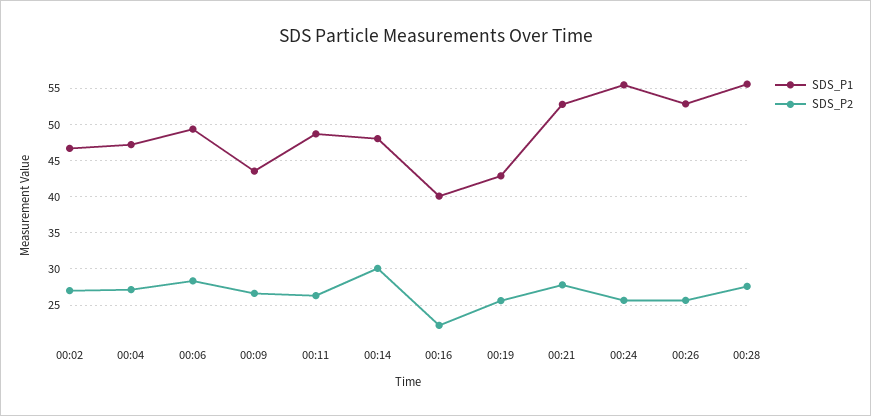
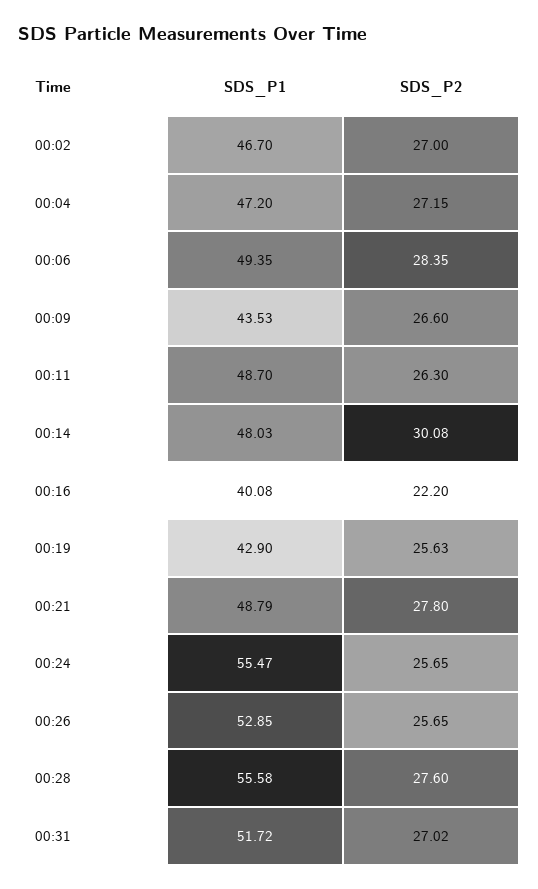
SDS_P1, 00:21: 53 -> 48.79
SDS_P1, 00:31: none -> 51.72
SDS_P2, 00:31: none -> 27.02

